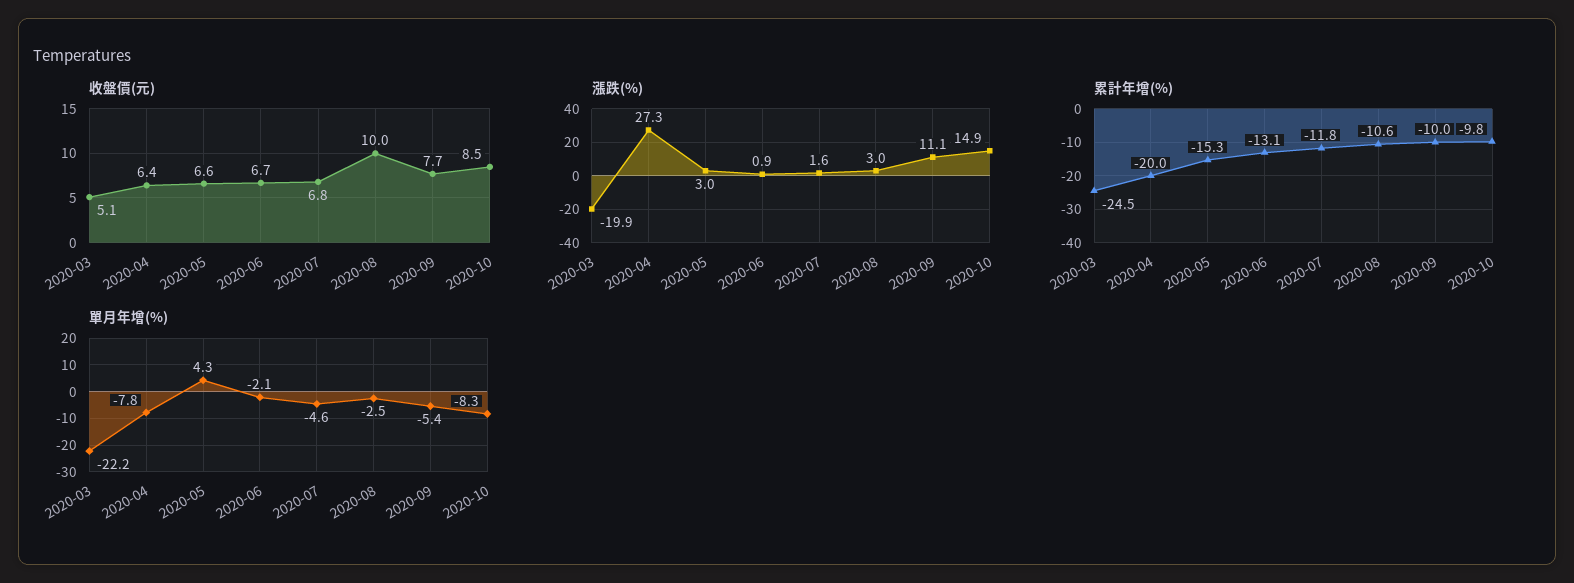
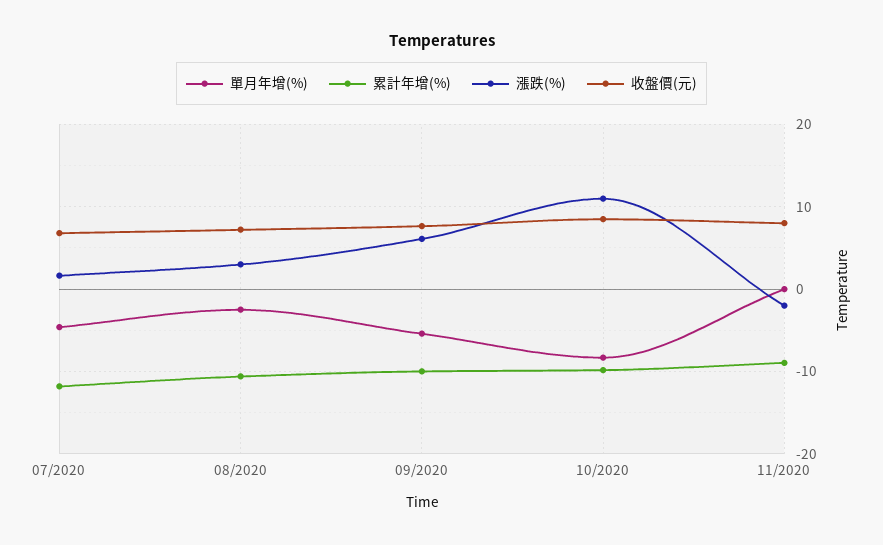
收盤價(元), 2020-03: 5.1 -> none
收盤價(元), 2020-04: 6.4 -> none
收盤價(元), 2020-05: 6.6 -> none
收盤價(元), 2020-06: 6.7 -> none
收盤價(元), 2020-08: 10 -> 7
漲跌(%), 2020-03: -19.9 -> none
漲跌(%), 2020-04: 27.3 -> none
漲跌(%), 2020-05: 3 -> none
漲跌(%), 2020-06: 0.9 -> none
漲跌(%), 2020-09: 11.1 -> 6
漲跌(%), 2020-10: 14.9 -> 11
累計年增(%), 2020-03: -24.5 -> none
累計年增(%), 2020-04: -20 -> none
累計年增(%), 2020-05: -15.3 -> none
累計年增(%), 2020-06: -13.1 -> none
單月年增(%), 2020-03: -22.2 -> none
單月年增(%), 2020-04: -7.8 -> none
單月年增(%), 2020-05: 4.3 -> none
單月年增(%), 2020-06: -2.1 -> none
單月年增(%), 11/2020: none -> 0
累計年增(%), 11/2020: none -> -9
漲跌(%), 11/2020: none -> -2
收盤價(元), 11/2020: none -> 8

